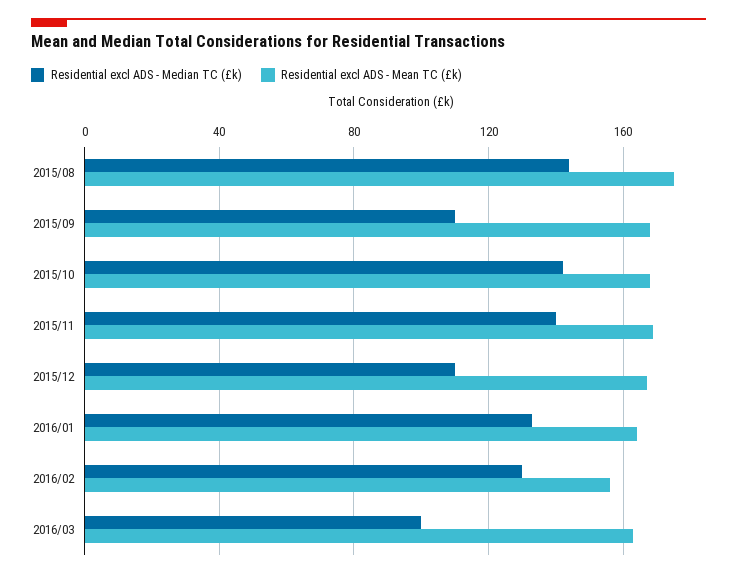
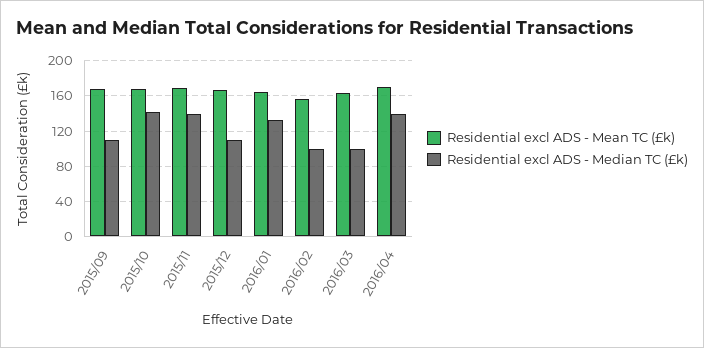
Residential excl ADS - Median TC (£k), 2015/08: 145 -> none
Residential excl ADS - Mean TC (£k), 2015/08: 175 -> none
Residential excl ADS - Median TC (£k), 2016/02: 130 -> 100
Residential excl ADS - Mean TC (£k), 2016/04: none -> 170
Residential excl ADS - Median TC (£k), 2016/04: none -> 140

